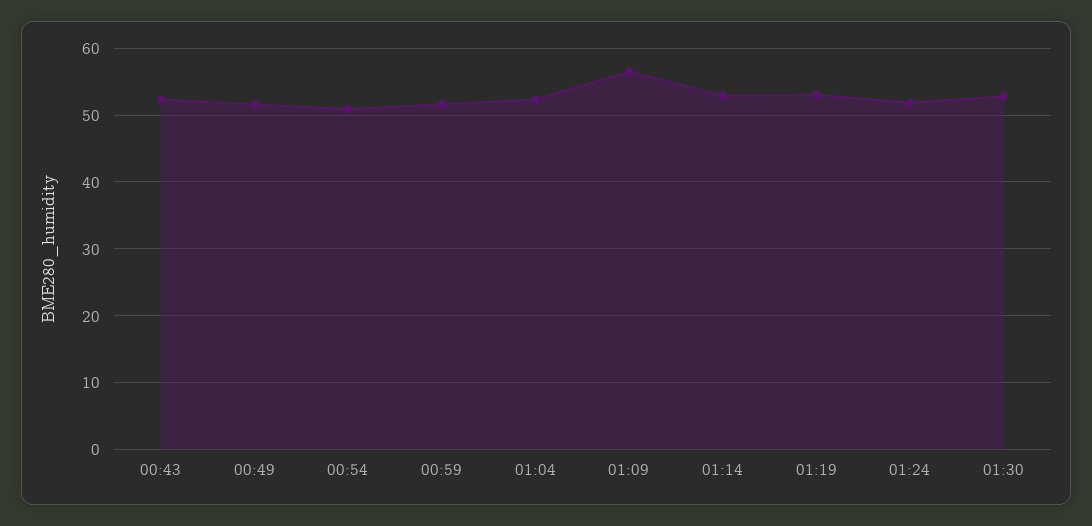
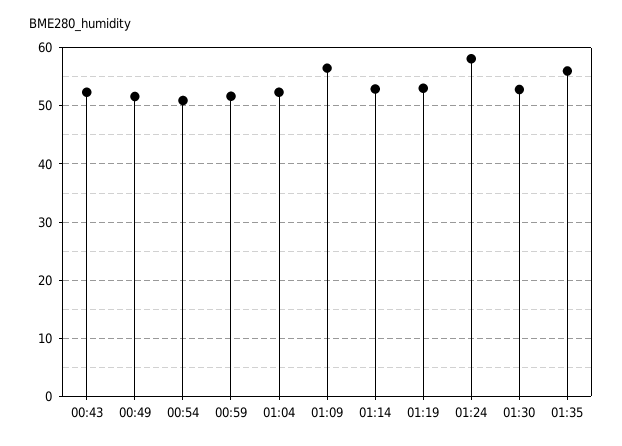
01:24: 52 -> 58
01:35: none -> 56

